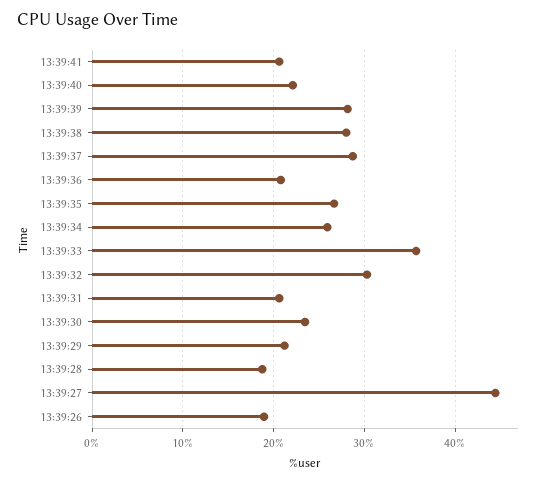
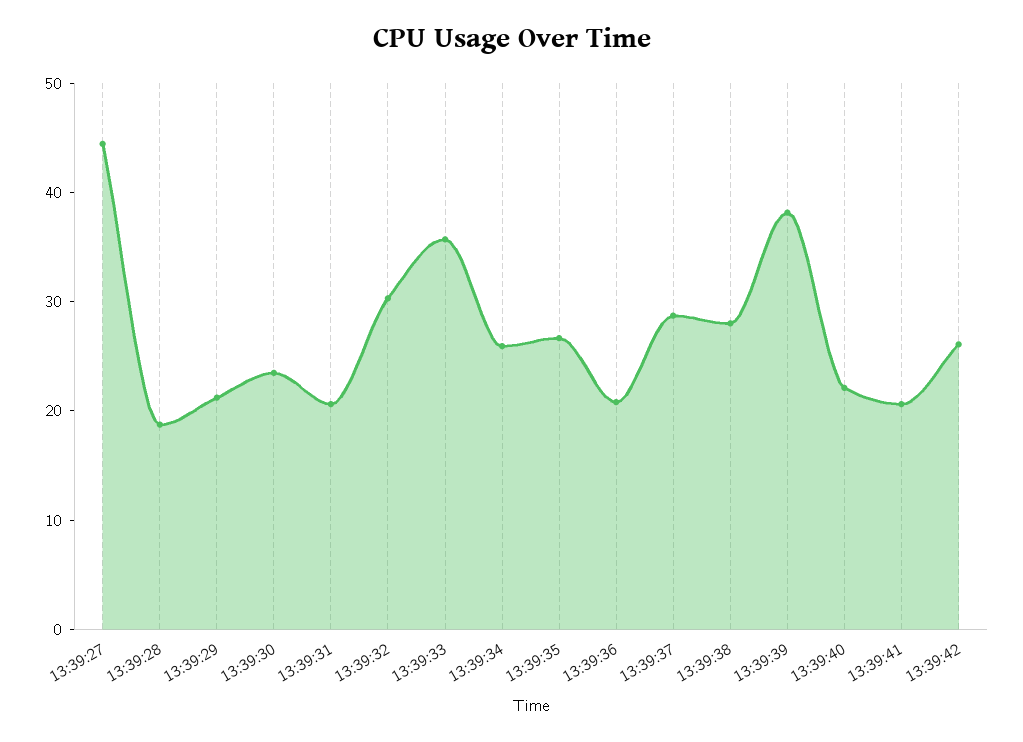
13:39:39: 28 -> 38
13:39:26: 19 -> none
13:39:42: none -> 26

